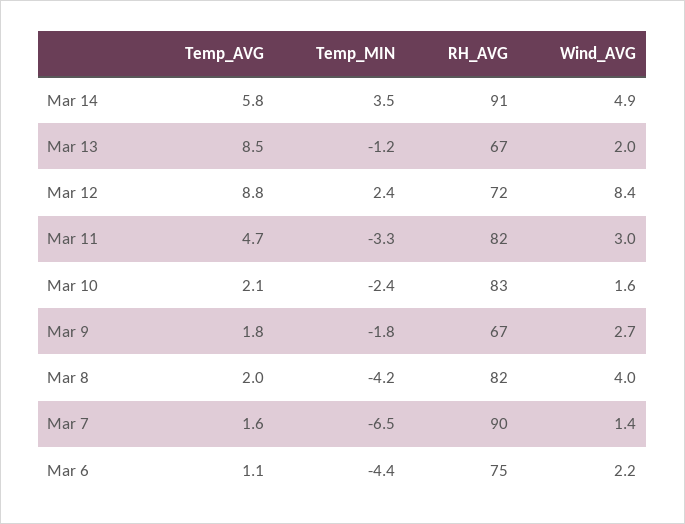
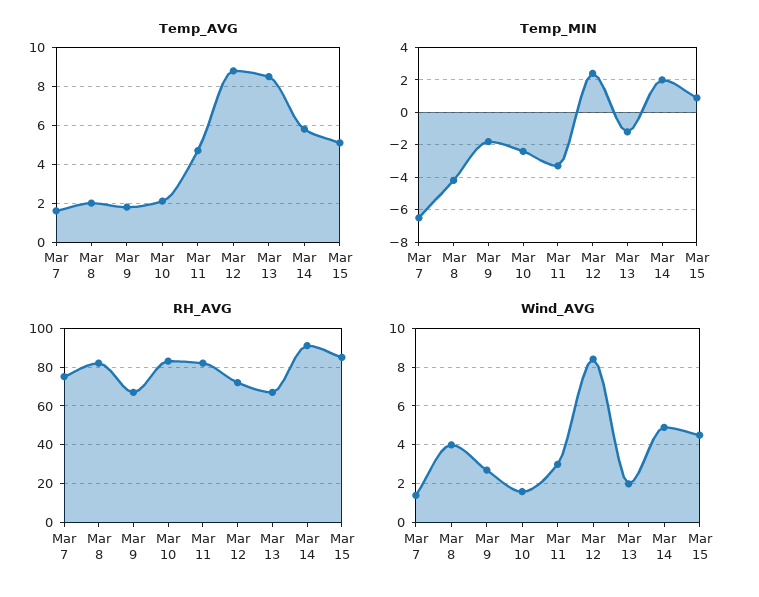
Temp_MIN, Mar 14: 3.5 -> 2
RH_AVG, Mar 7: 90 -> 75
Temp_AVG, Mar 6: 1.1 -> none
Temp_MIN, Mar 6: -4.4 -> none
RH_AVG, Mar 6: 75 -> none
Wind_AVG, Mar 6: 2.2 -> none
Temp_AVG, Mar 15: none -> 5
Temp_MIN, Mar 15: none -> 1
RH_AVG, Mar 15: none -> 85
Wind_AVG, Mar 15: none -> 4.5

